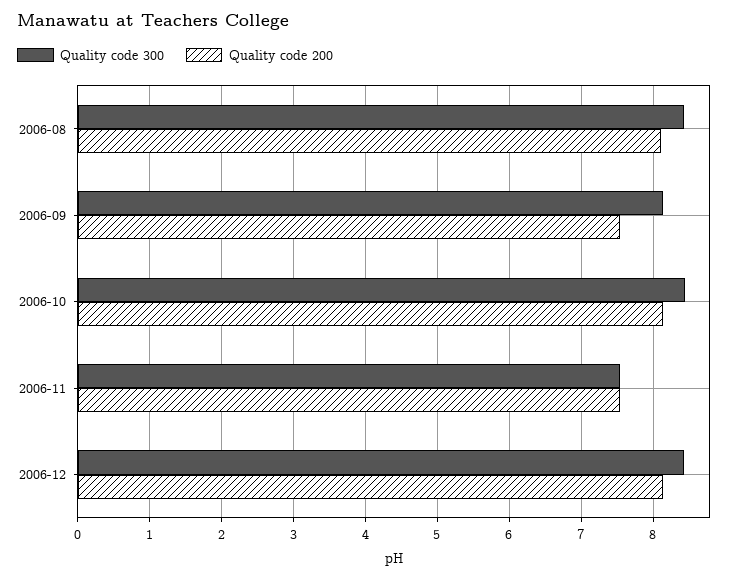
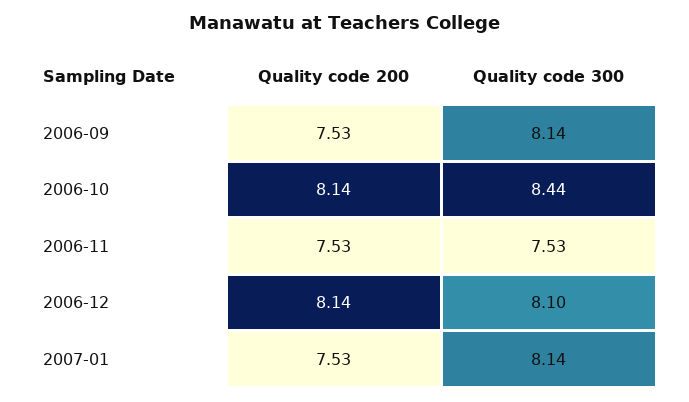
Quality code 300, 2006-08: 8.4 -> none
Quality code 200, 2006-08: 8.1 -> none
Quality code 300, 2006-12: 8.4 -> 8.1
Quality code 200, 2007-01: none -> 7.53
Quality code 300, 2007-01: none -> 8.14

